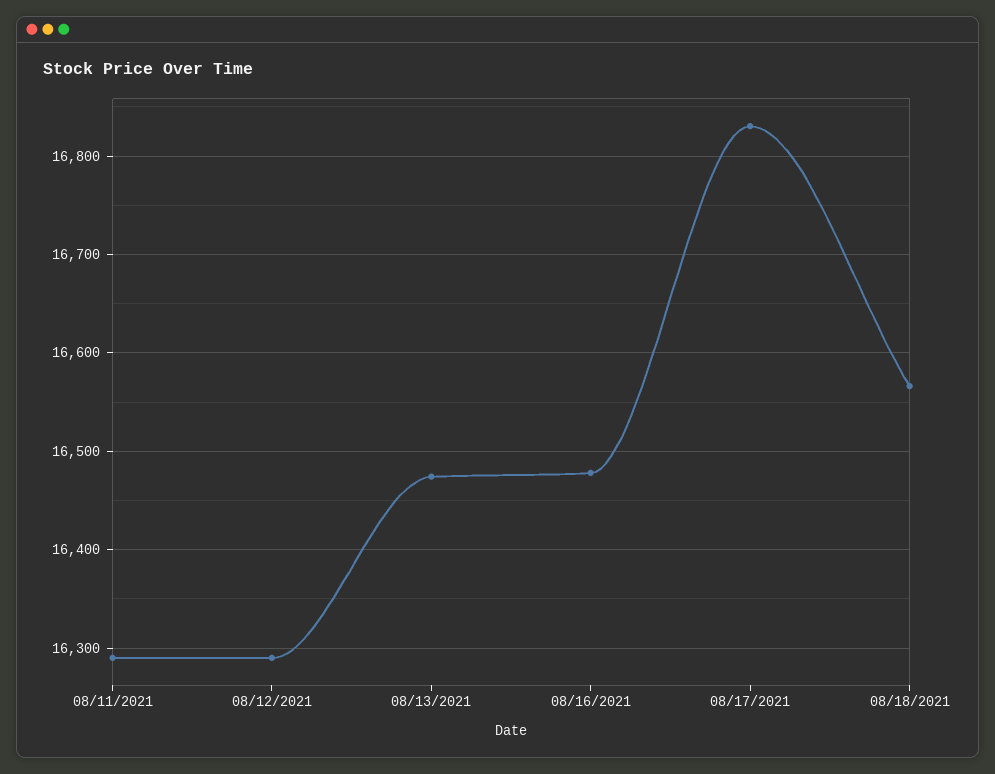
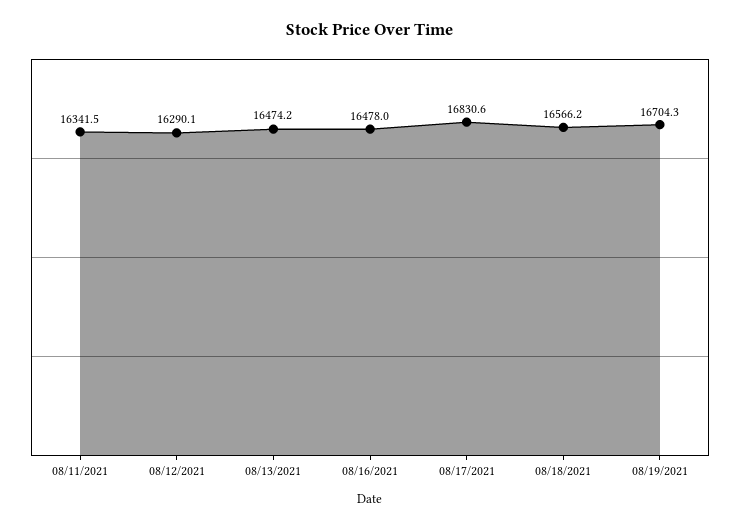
08/11/2021: 16290 -> 16341.5
08/19/2021: none -> 16704.3

